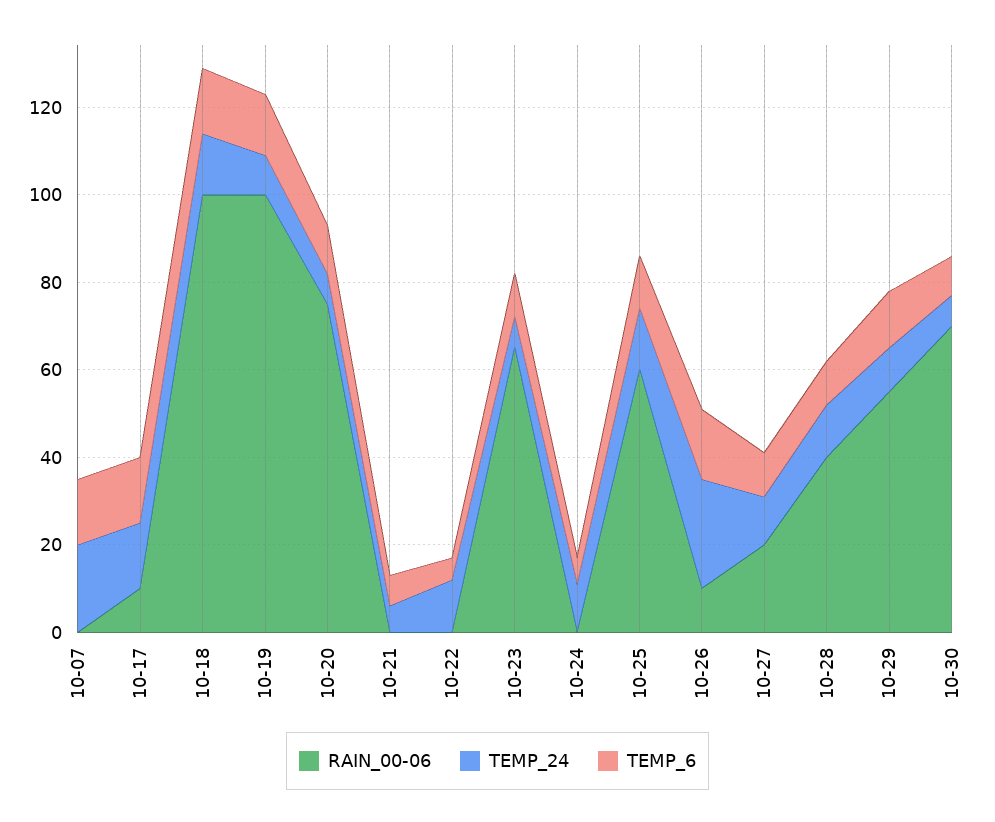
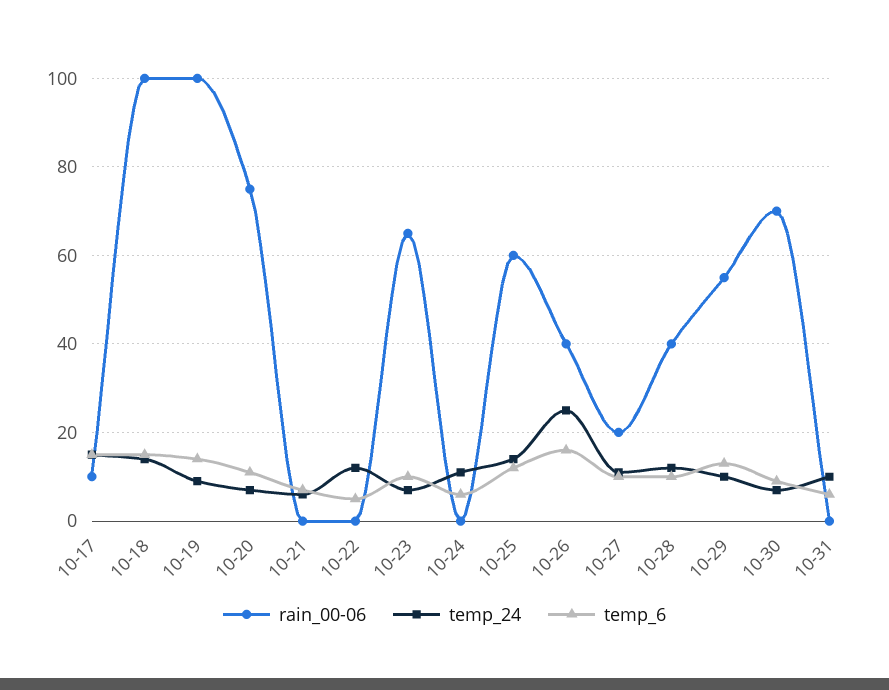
RAIN_00-06, 10-07: 0 -> none
TEMP_24, 10-07: 20 -> none
TEMP_6, 10-07: 15 -> none
RAIN_00-06, 10-26: 10 -> 40
RAIN_00-06, 10-31: none -> 0
TEMP_24, 10-31: none -> 10
TEMP_6, 10-31: none -> 5

